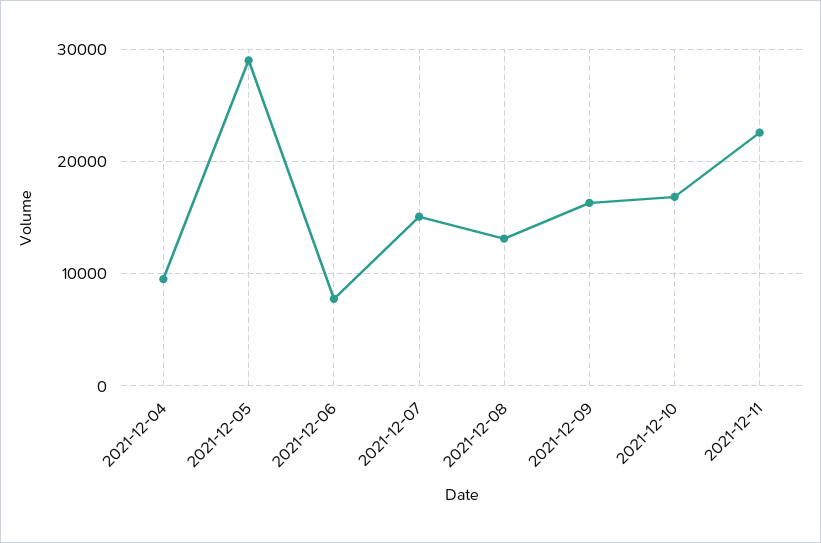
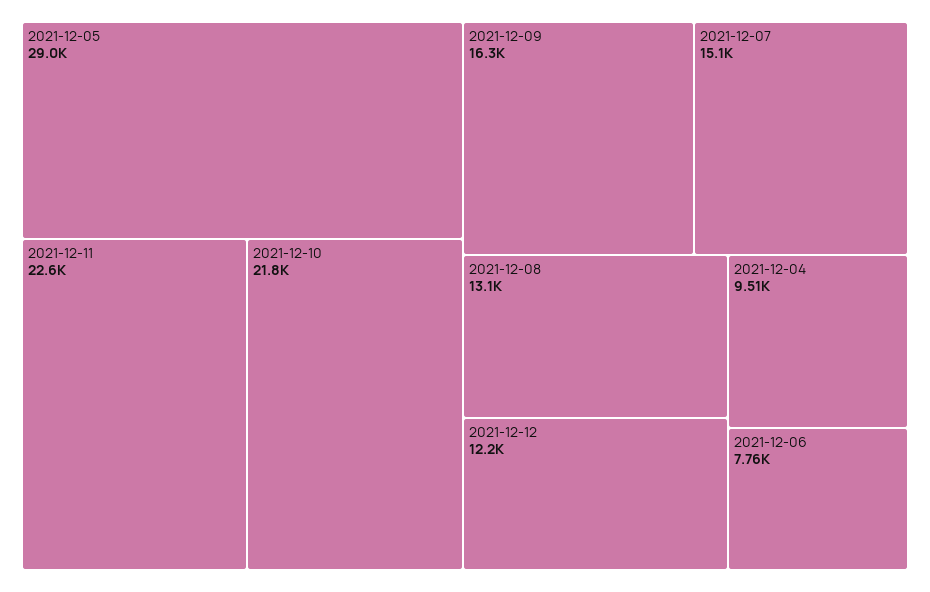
2021-12-10: 17000 -> 21800
2021-12-12: none -> 12200

